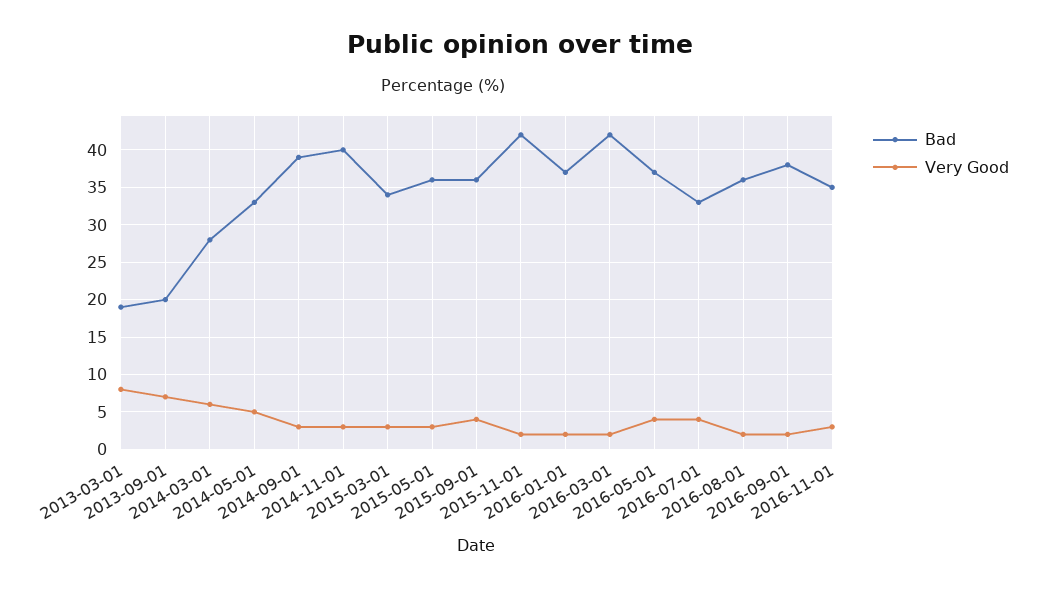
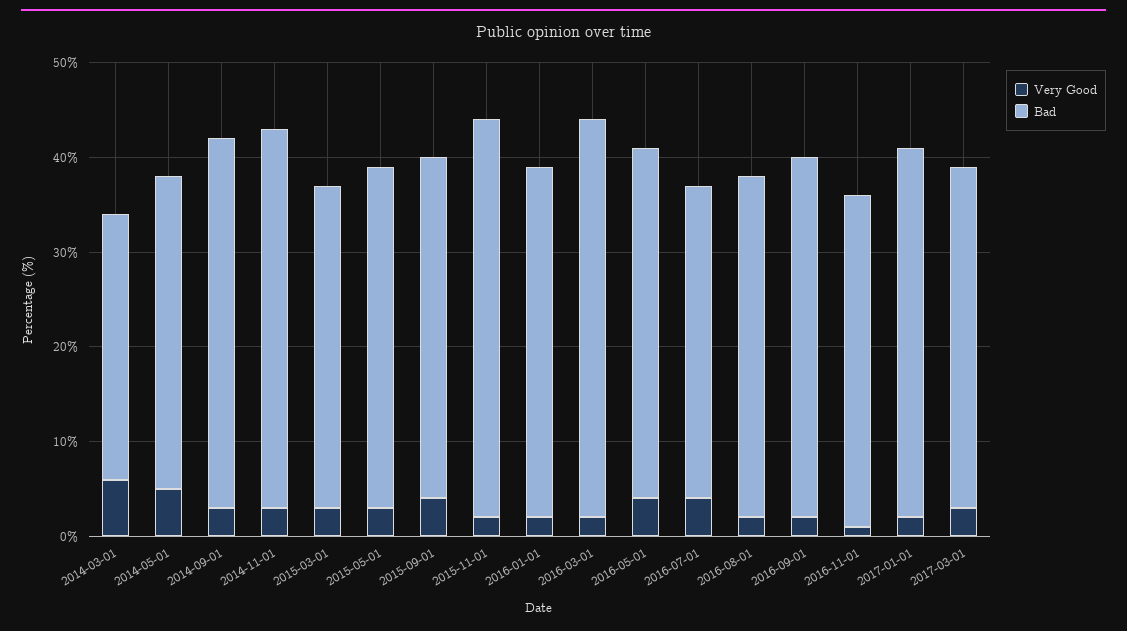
Bad, 2013-03-01: 19 -> none
Very Good, 2013-03-01: 8 -> none
Bad, 2013-09-01: 20 -> none
Very Good, 2013-09-01: 7 -> none
Very Good, 2016-11-01: 3 -> 1
Very Good, 2017-01-01: none -> 2
Bad, 2017-01-01: none -> 39
Very Good, 2017-03-01: none -> 3
Bad, 2017-03-01: none -> 36

